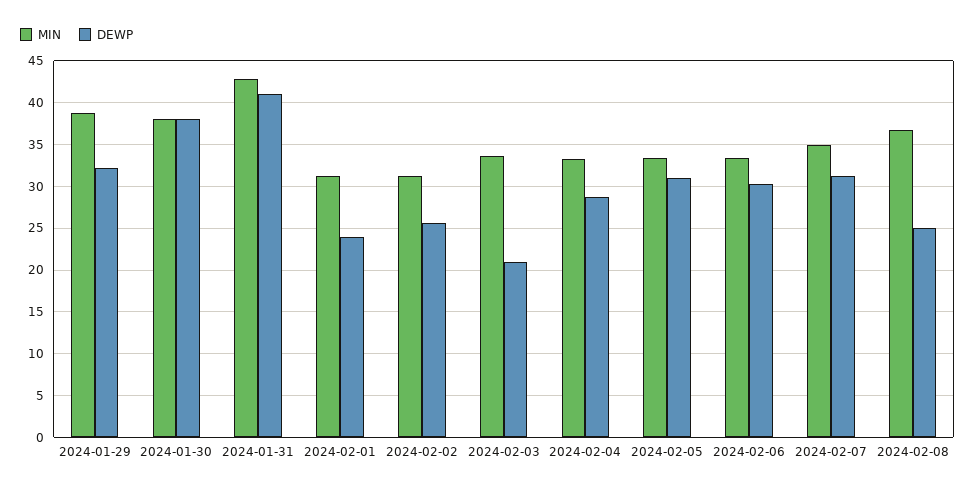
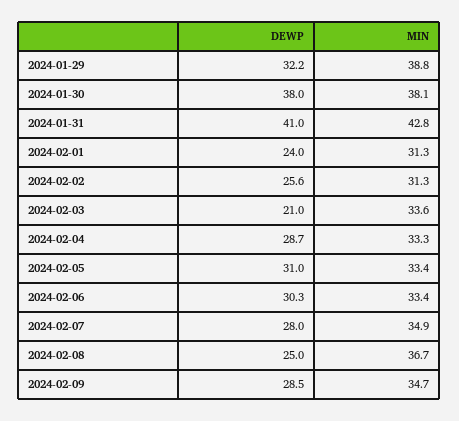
DEWP, 2024-02-07: 31 -> 28
DEWP, 2024-02-09: none -> 28.5
MIN, 2024-02-09: none -> 34.7

